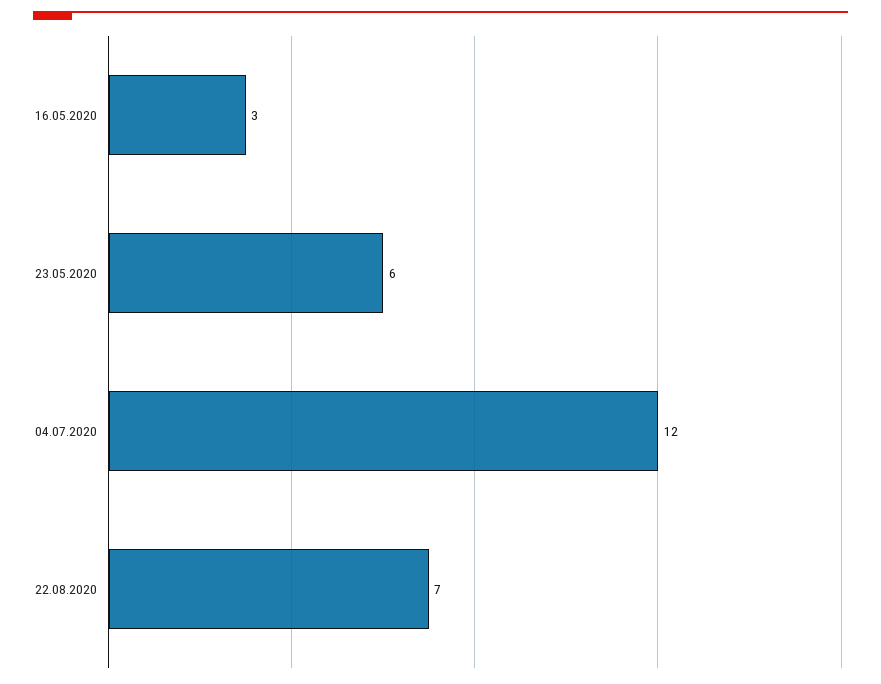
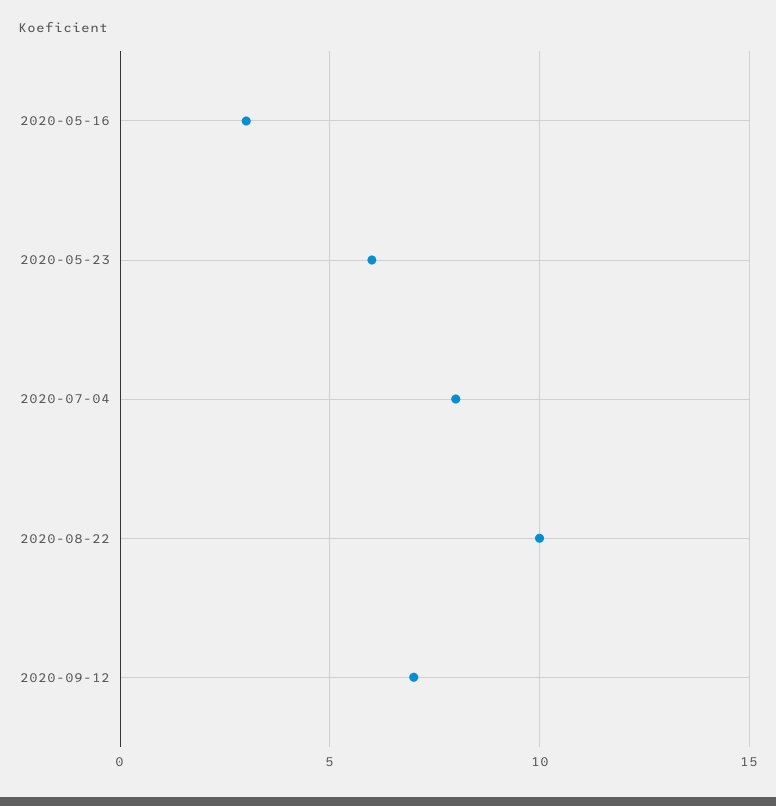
04.07.2020: 12 -> 8
22.08.2020: 7 -> 10
2020-09-12: none -> 7

